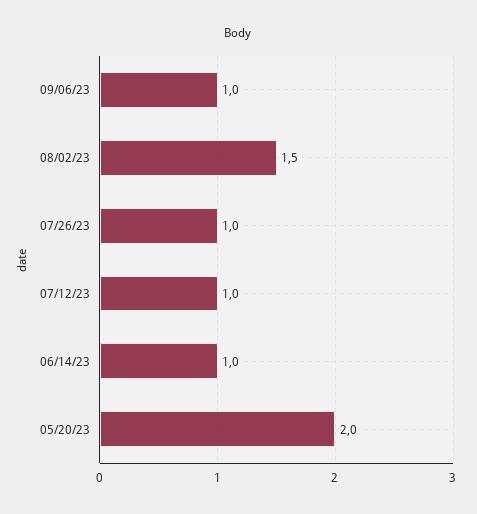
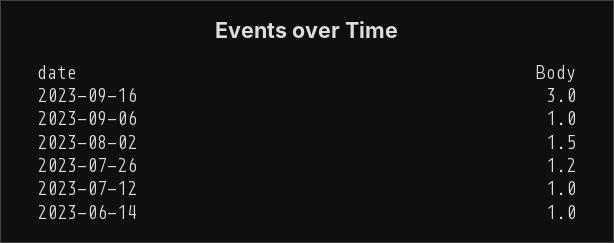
07/26/23: 1 -> 1.2
05/20/23: 2 -> none
2023-09-16: none -> 3

